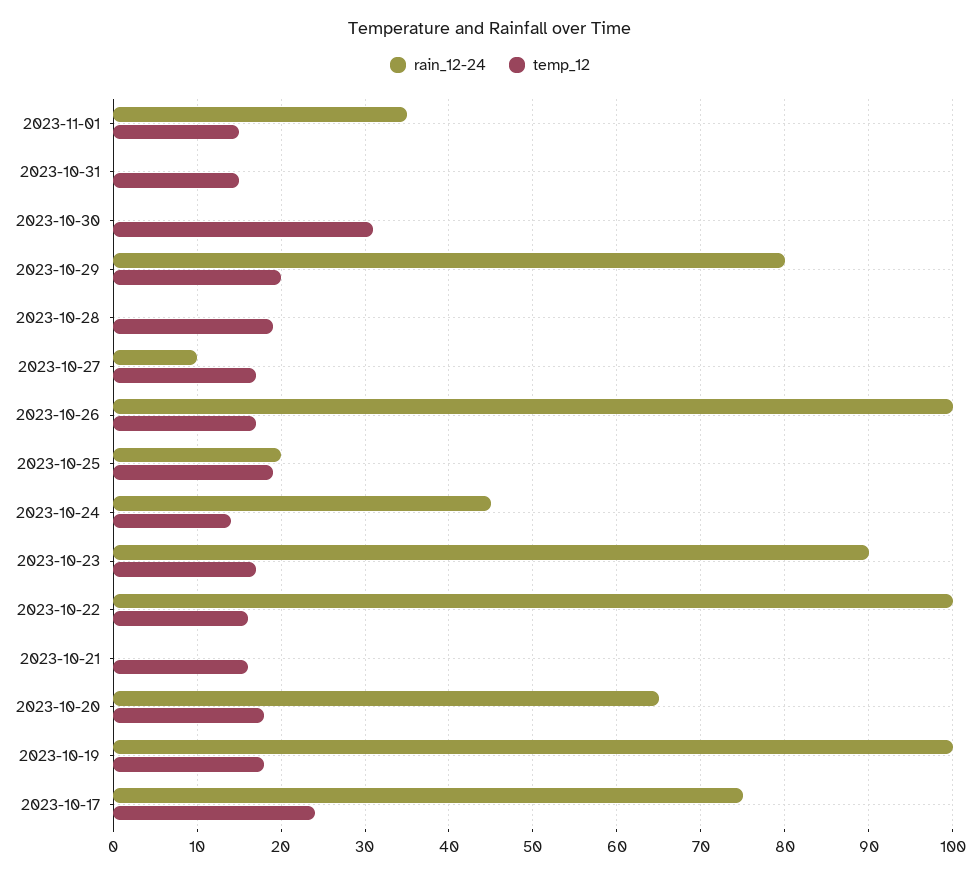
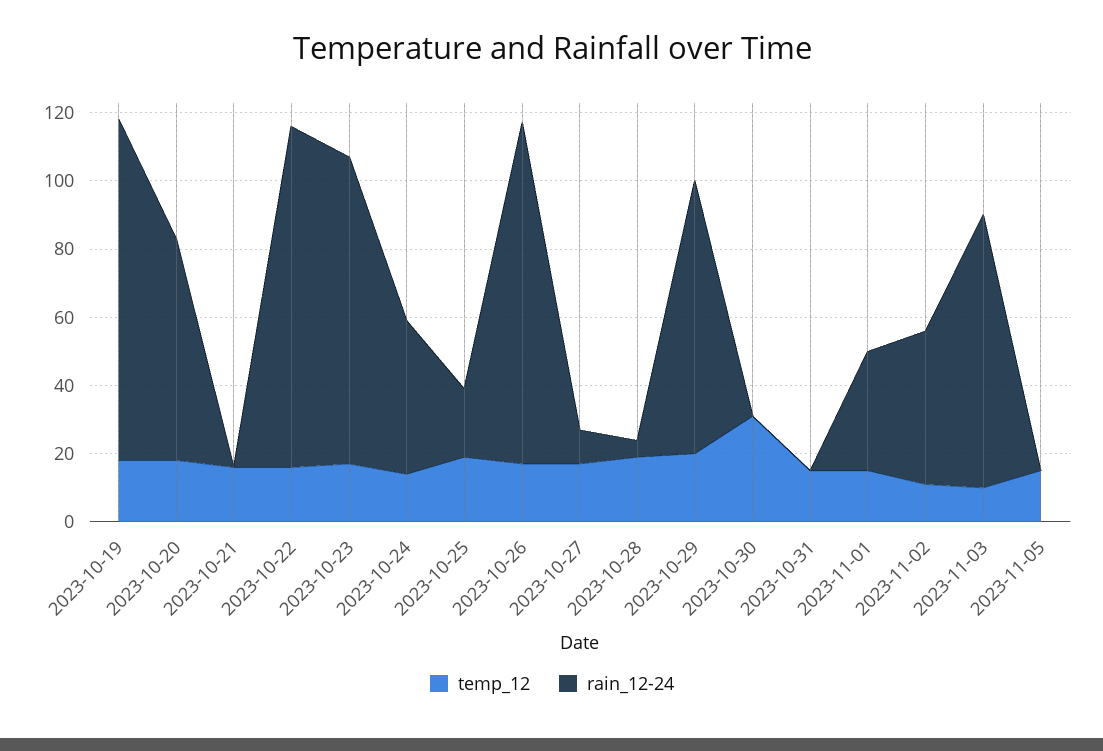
rain_12-24, 2023-10-28: 0 -> 5
rain_12-24, 2023-10-17: 75 -> none
temp_12, 2023-10-17: 24 -> none
temp_12, 2023-11-02: none -> 10
rain_12-24, 2023-11-02: none -> 45
temp_12, 2023-11-03: none -> 10
rain_12-24, 2023-11-03: none -> 80
temp_12, 2023-11-05: none -> 15
rain_12-24, 2023-11-05: none -> 0

